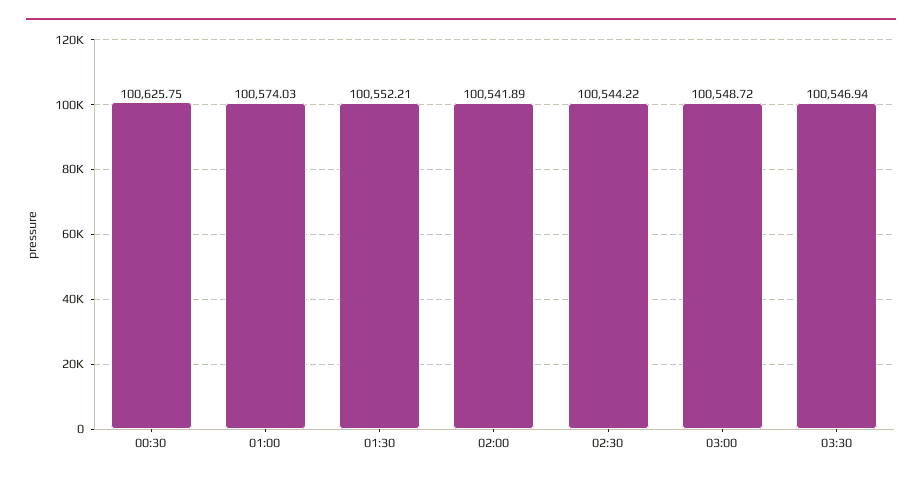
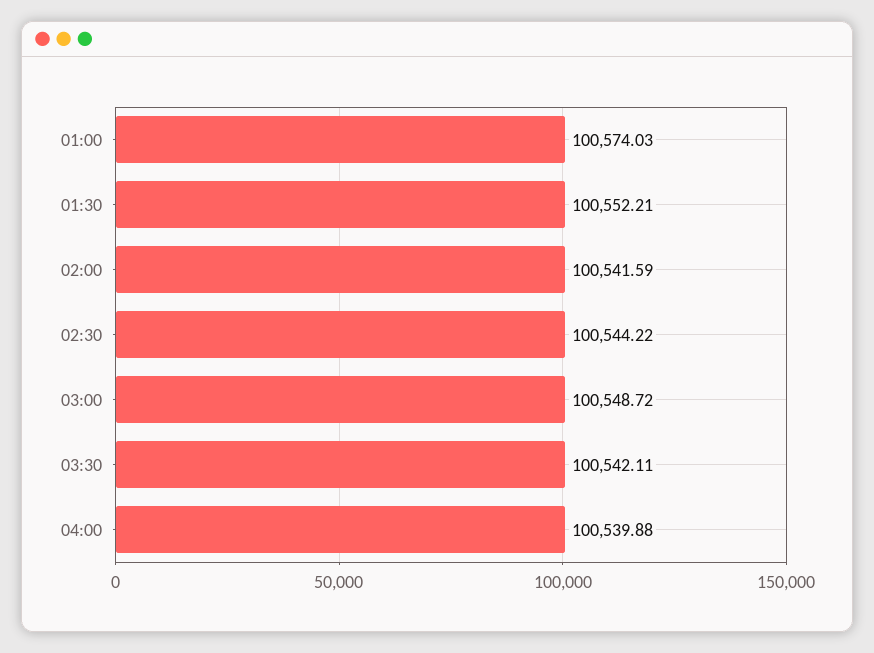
00:30: 100625.75 -> none
02:00: 100541.89 -> 100541.59
03:30: 100546.94 -> 100542.11
04:00: none -> 100539.88

